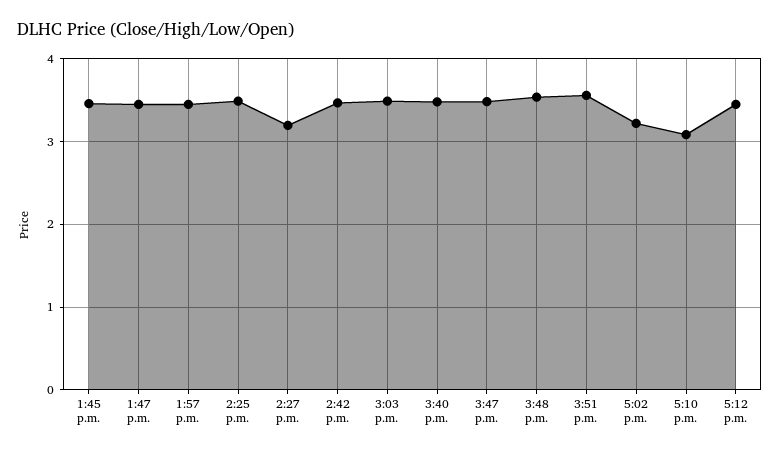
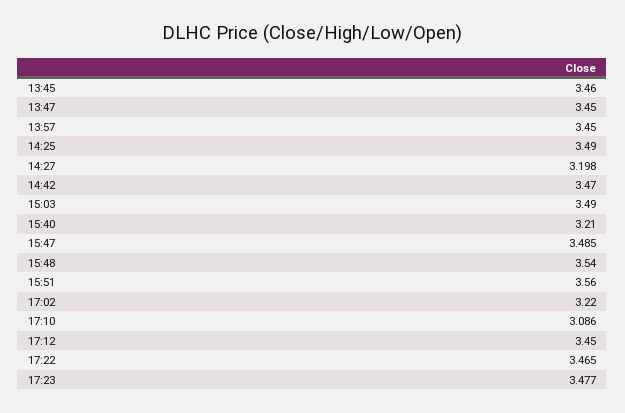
3:40 p.m.: 3.5 -> 3.21
17:22: none -> 3.465
17:23: none -> 3.477

